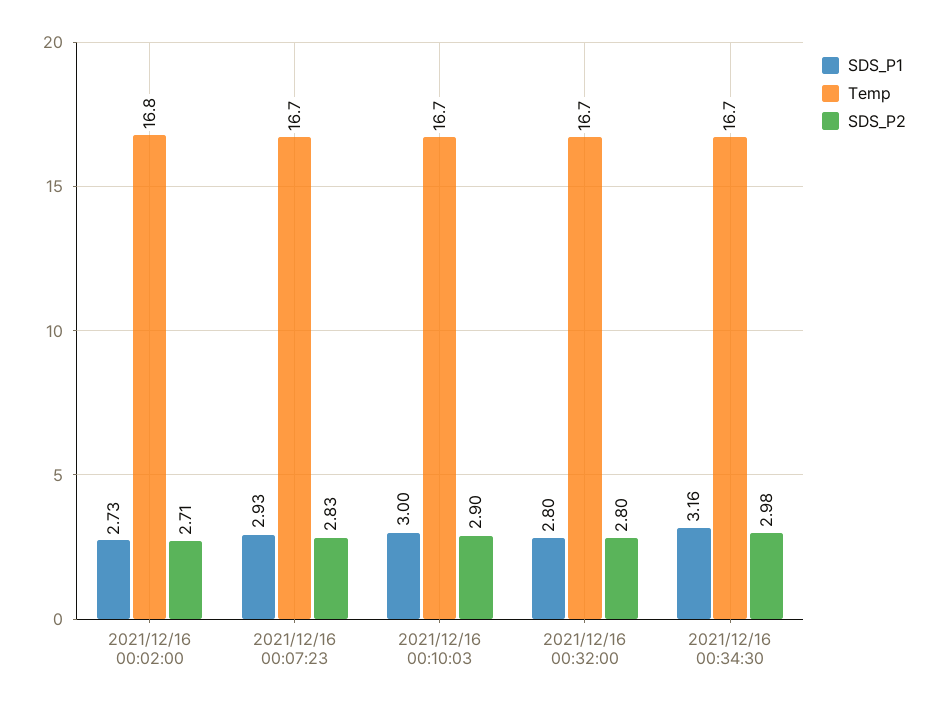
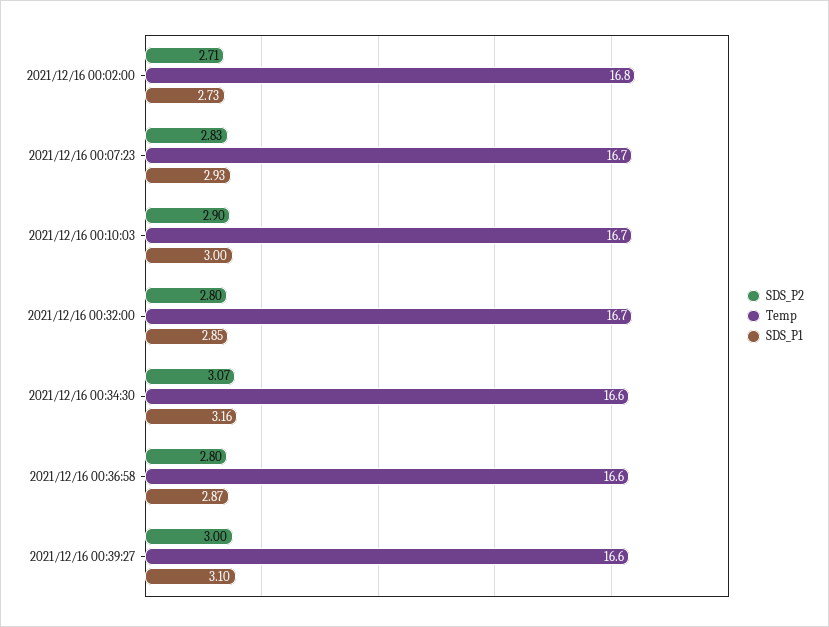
SDS_P1, 2021/12/16 00:32:00: 2.8 -> 2.85
Temp, 2021/12/16 00:34:30: 16.7 -> 16.6
SDS_P2, 2021/12/16 00:34:30: 2.98 -> 3.07
SDS_P2, 2021/12/16 00:36:58: none -> 2.8
Temp, 2021/12/16 00:36:58: none -> 16.6
SDS_P1, 2021/12/16 00:36:58: none -> 2.87
SDS_P2, 2021/12/16 00:39:27: none -> 3
Temp, 2021/12/16 00:39:27: none -> 16.6
SDS_P1, 2021/12/16 00:39:27: none -> 3.1

